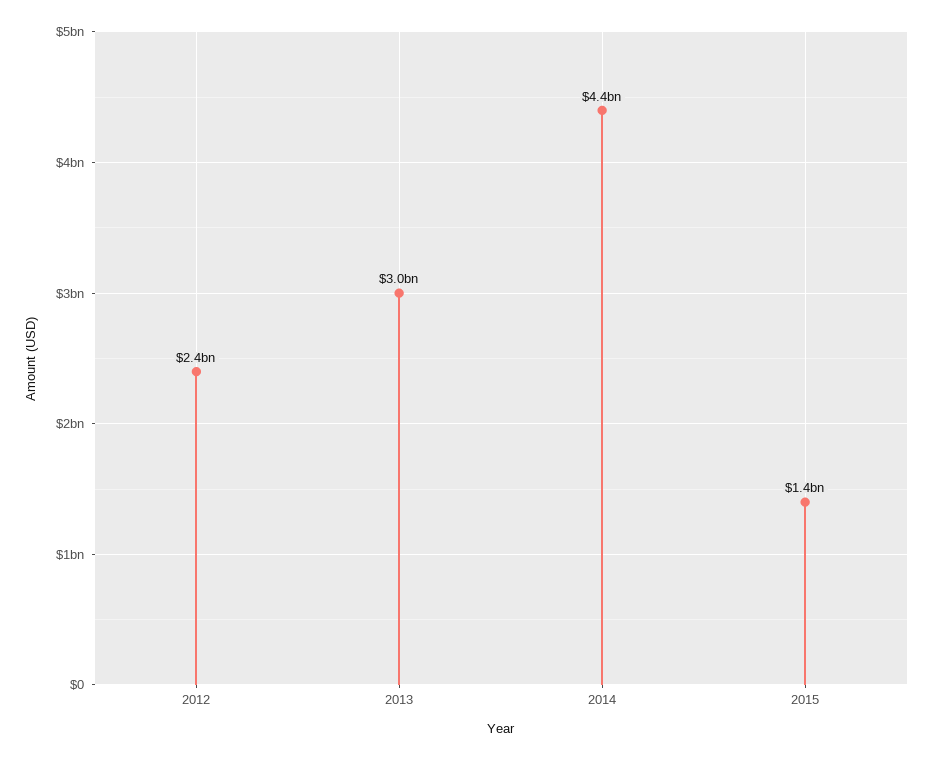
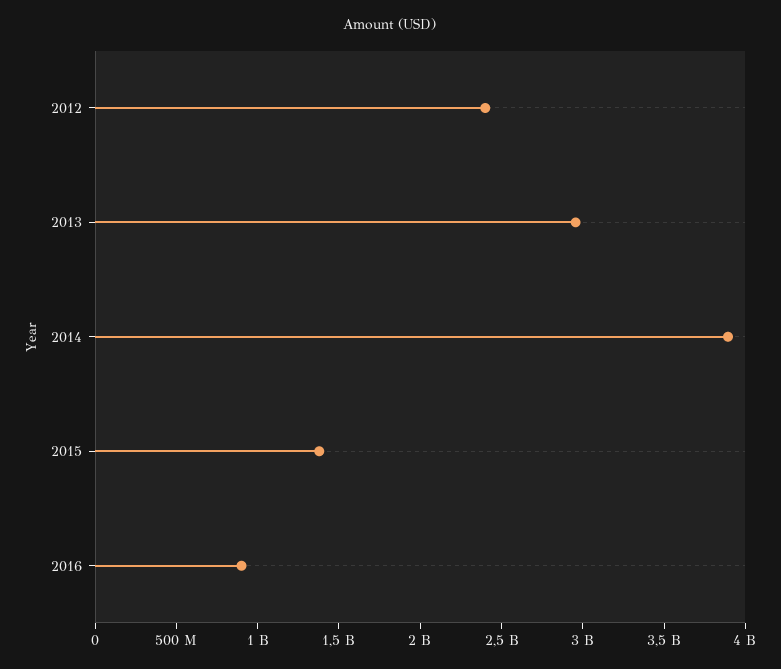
2014: 4400000000 -> 3900000000
2016: none -> 900000000

